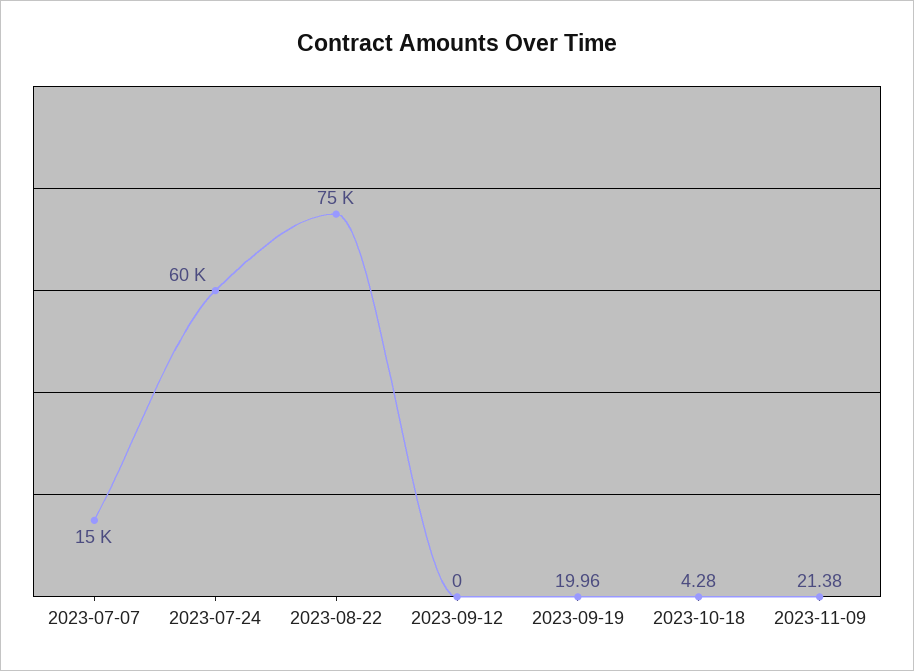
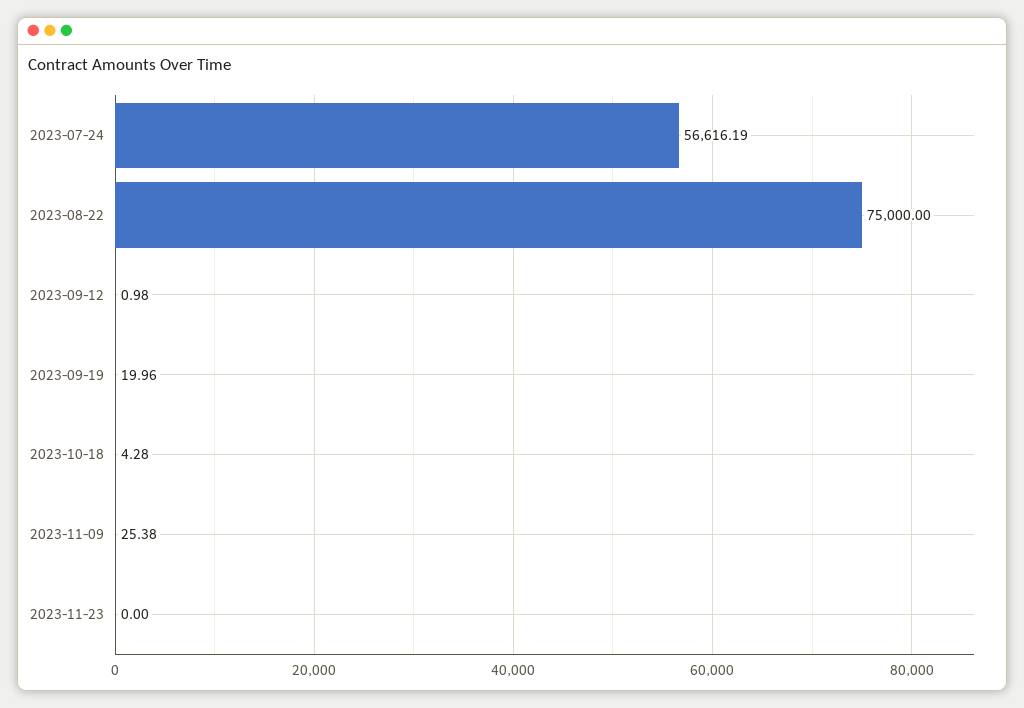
2023-07-07: 15000 -> none
2023-07-24: 60000 -> 56616.19
2023-09-12: 0 -> 0.98
2023-11-09: 21.38 -> 25.38
2023-11-23: none -> 0

